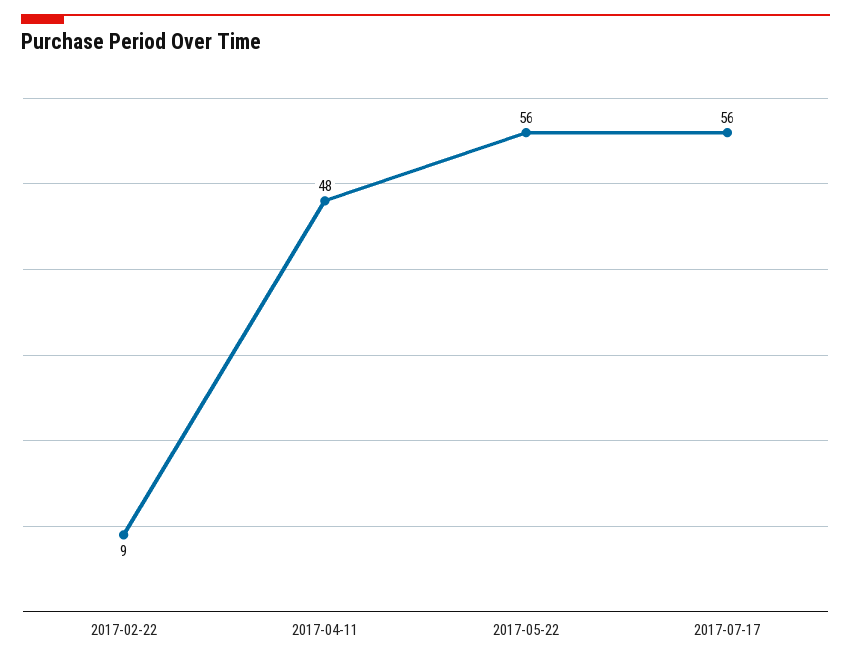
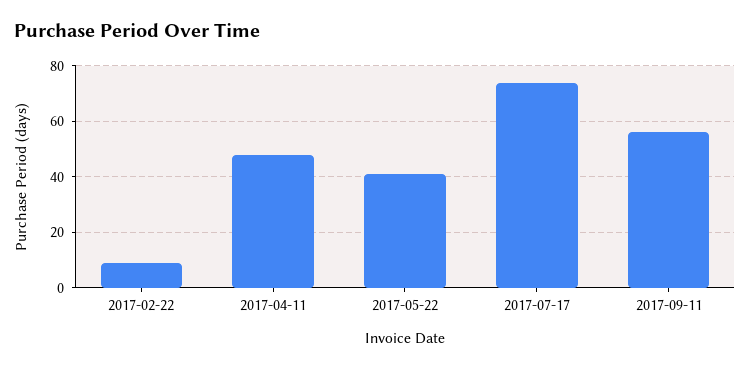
2017-05-22: 56 -> 40
2017-07-17: 56 -> 75
2017-09-11: none -> 55

